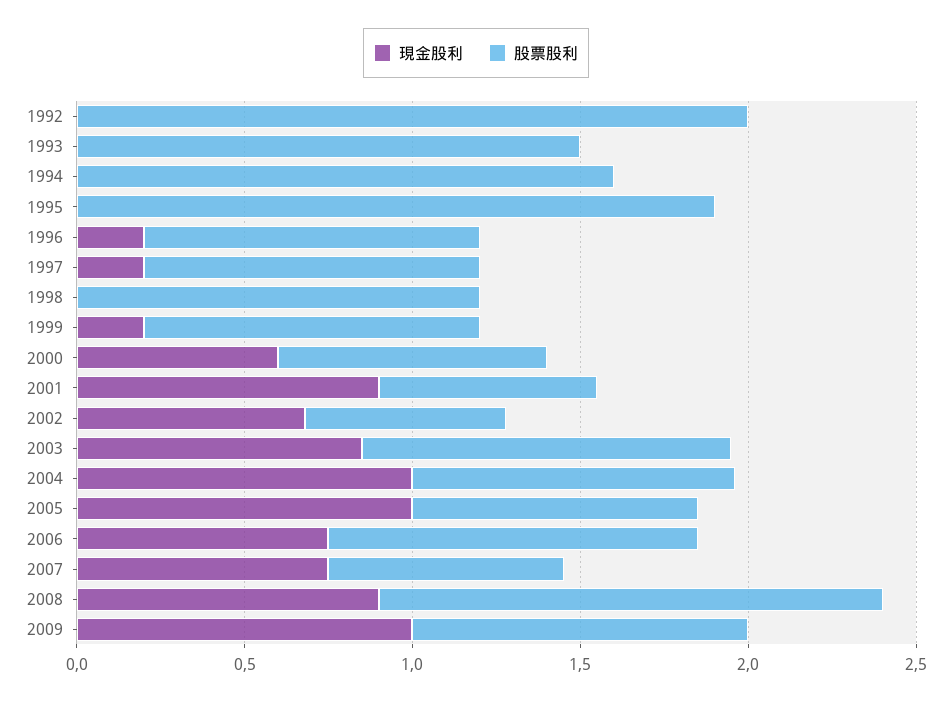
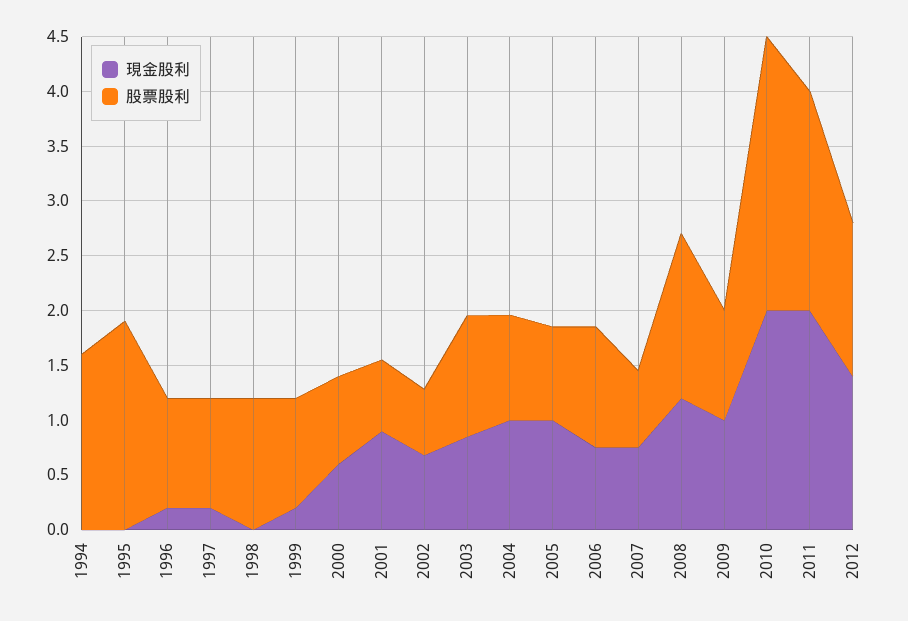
現金股利, 1992: 0 -> none
股票股利, 1992: 2 -> none
現金股利, 1993: 0 -> none
股票股利, 1993: 1.5 -> none
現金股利, 2008: 0.9 -> 1.2
現金股利, 2010: none -> 2
股票股利, 2010: none -> 2.5
現金股利, 2011: none -> 2
股票股利, 2011: none -> 2
現金股利, 2012: none -> 1.4
股票股利, 2012: none -> 1.4

